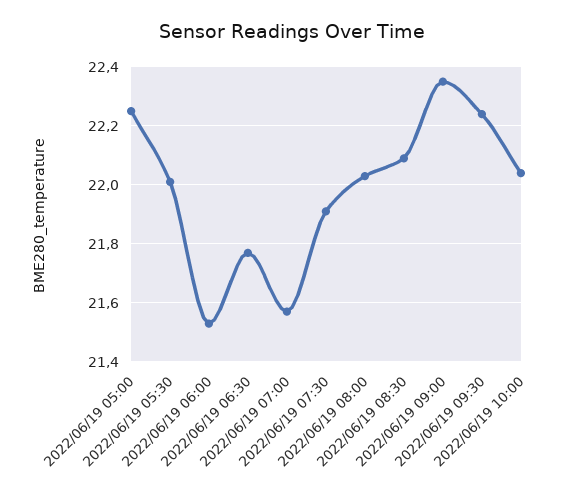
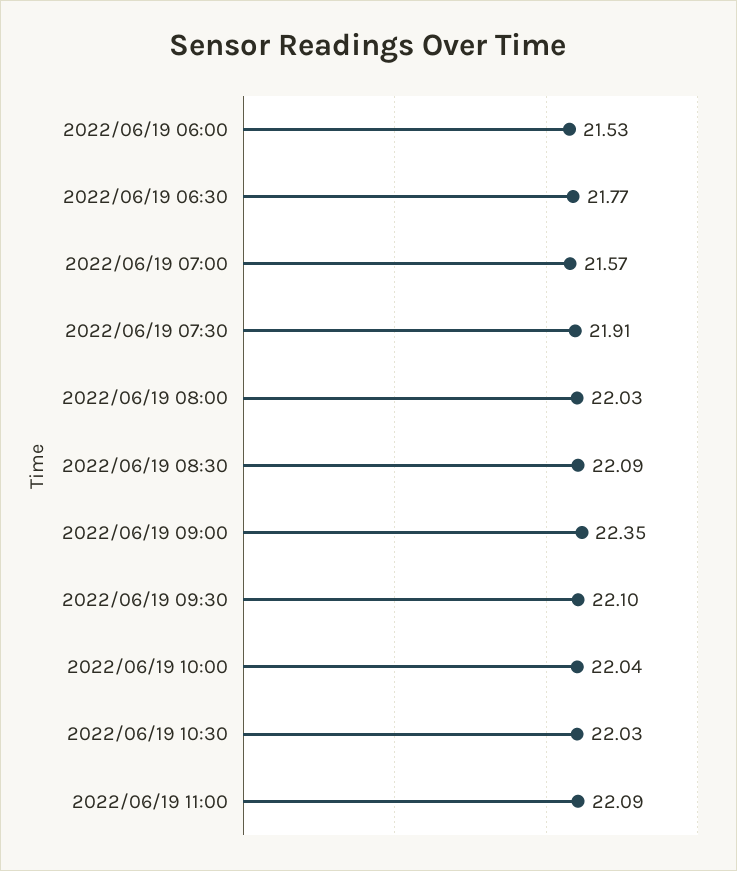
2022/06/19 05:00: 22.25 -> none
2022/06/19 05:30: 22 -> none
2022/06/19 09:30: 22.25 -> 22.1
2022/06/19 10:30: none -> 22.03
2022/06/19 11:00: none -> 22.09

